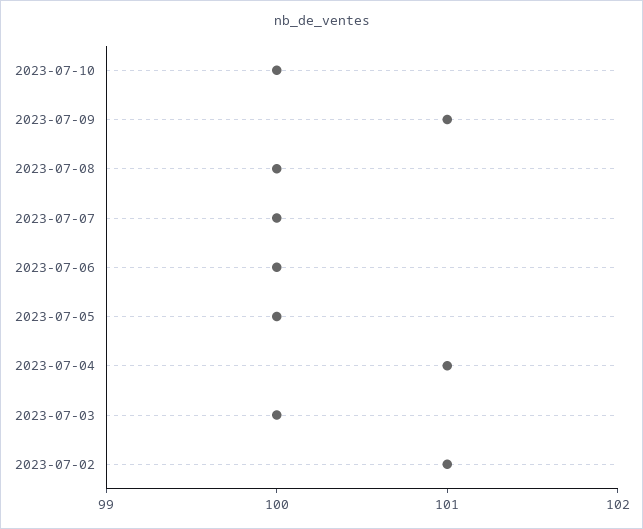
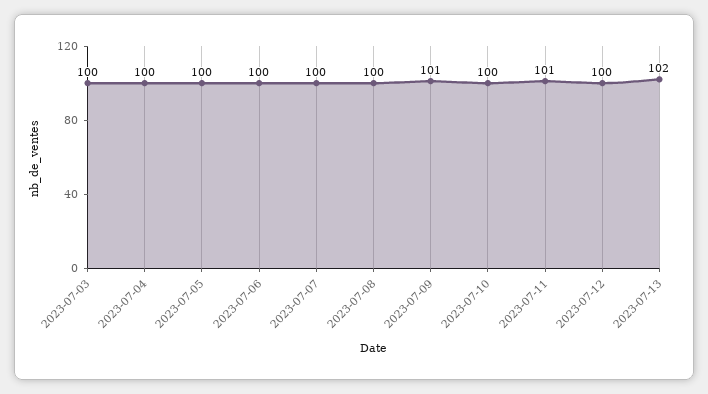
2023-07-04: 101 -> 100
2023-07-02: 101 -> none
2023-07-11: none -> 101
2023-07-12: none -> 100
2023-07-13: none -> 102

